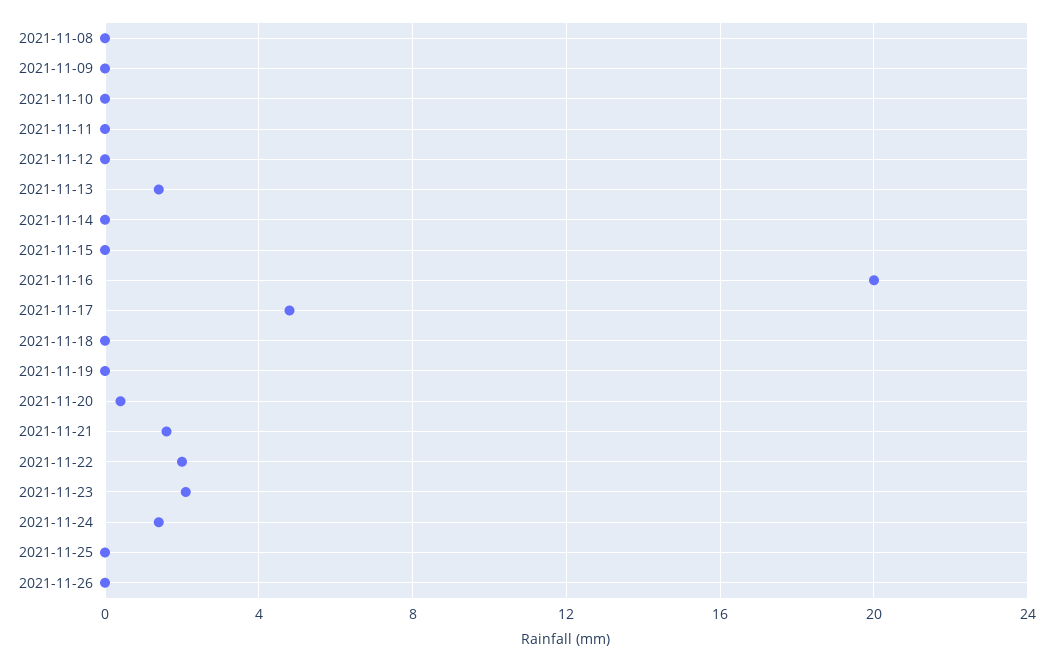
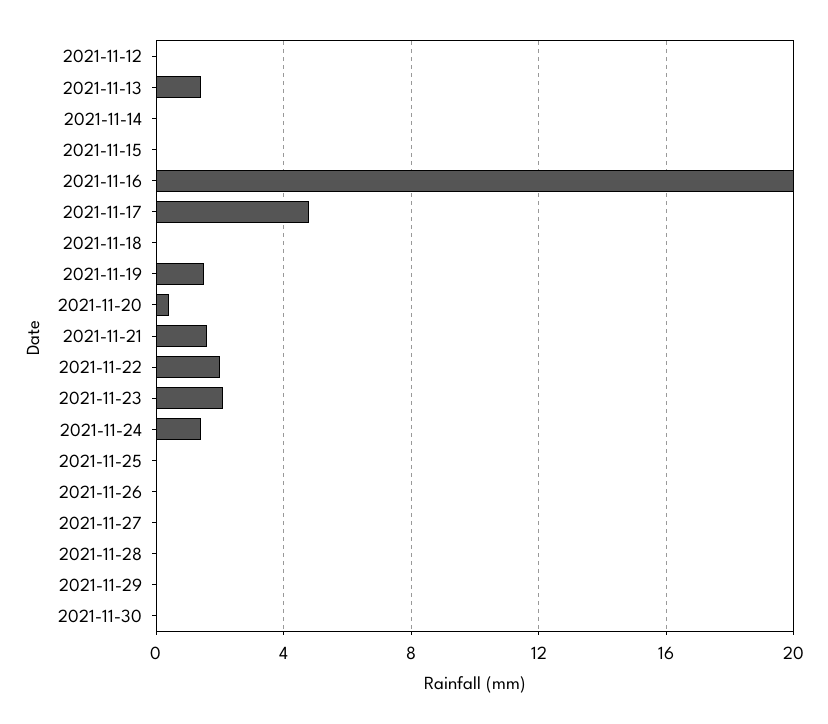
2021-11-08: 0 -> none
2021-11-09: 0 -> none
2021-11-10: 0 -> none
2021-11-11: 0 -> none
2021-11-19: 0 -> 1.5
2021-11-27: none -> 0
2021-11-28: none -> 0
2021-11-29: none -> 0
2021-11-30: none -> 0

